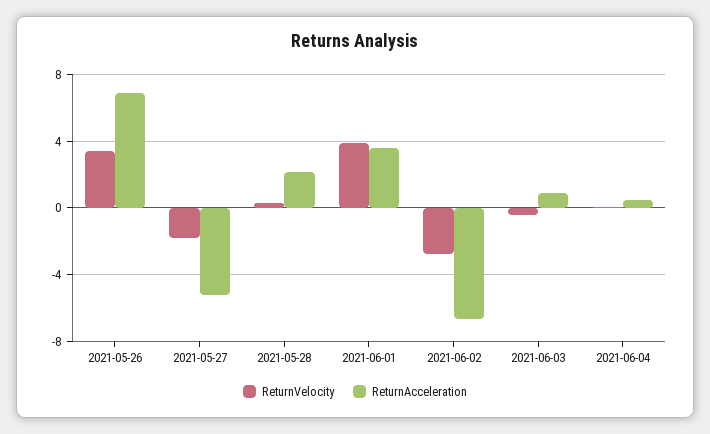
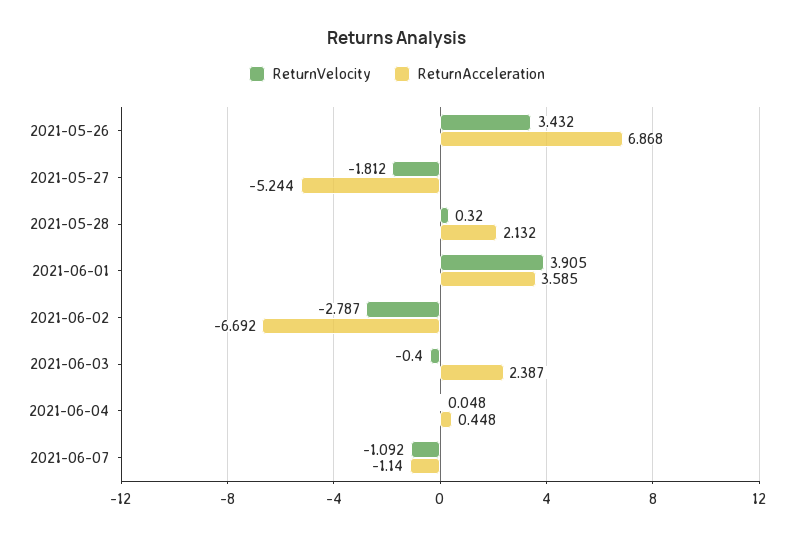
ReturnAcceleration, 2021-06-03: 1 -> 2.387
ReturnVelocity, 2021-06-07: none -> -1.092
ReturnAcceleration, 2021-06-07: none -> -1.14

